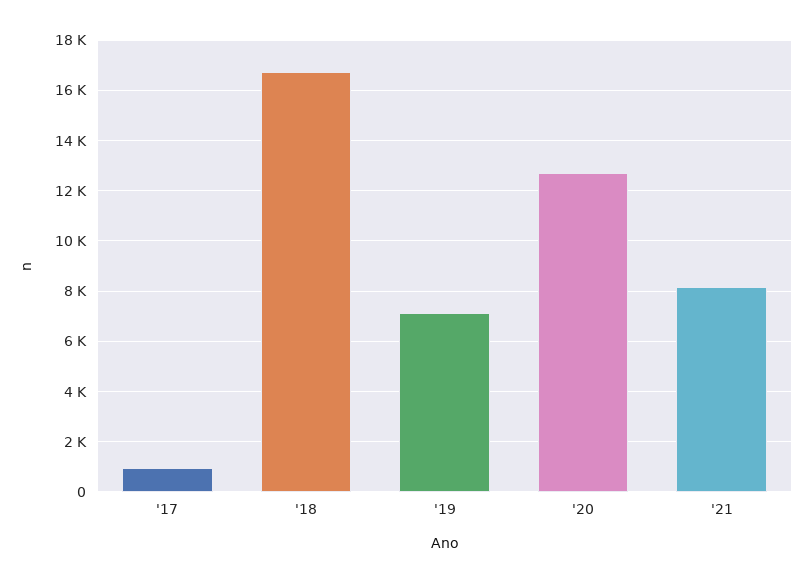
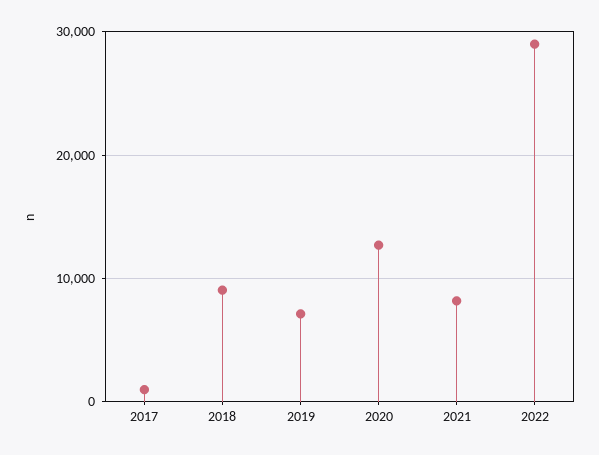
'18: 16750 -> 9000
2022: none -> 29000

